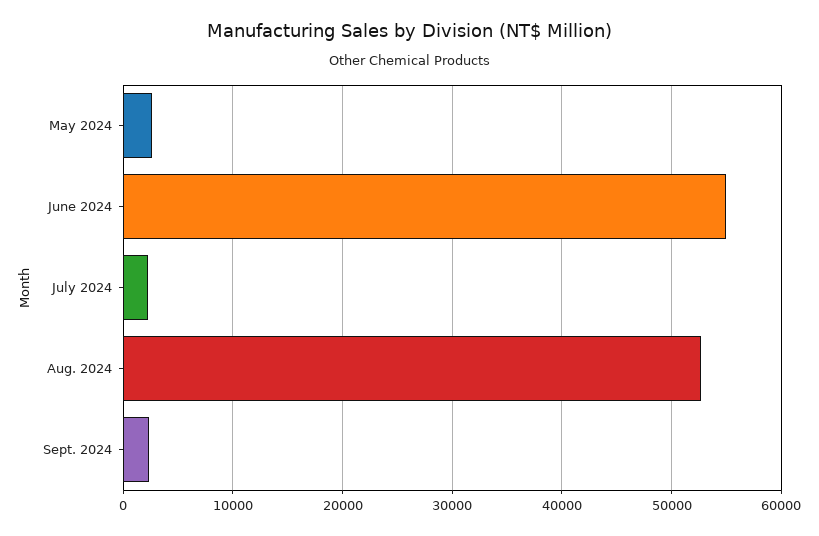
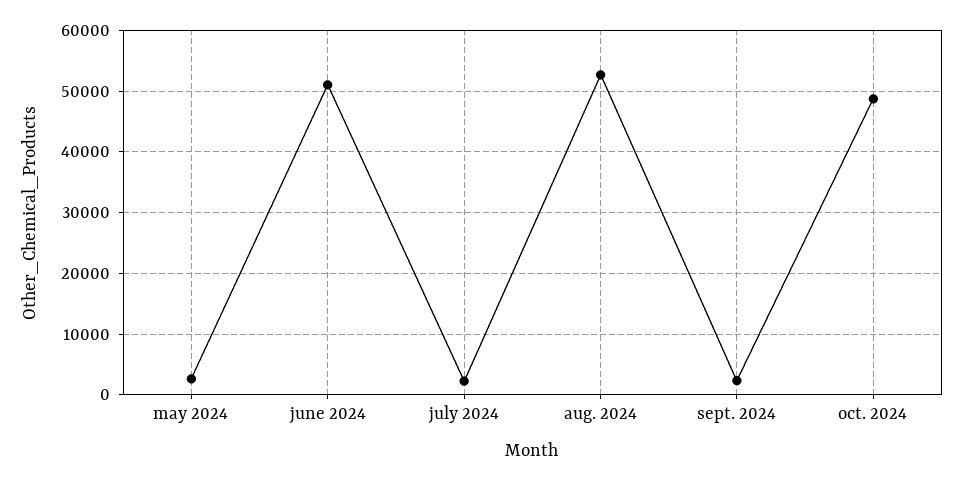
June 2024: 55000 -> 51000
oct. 2024: none -> 49000

